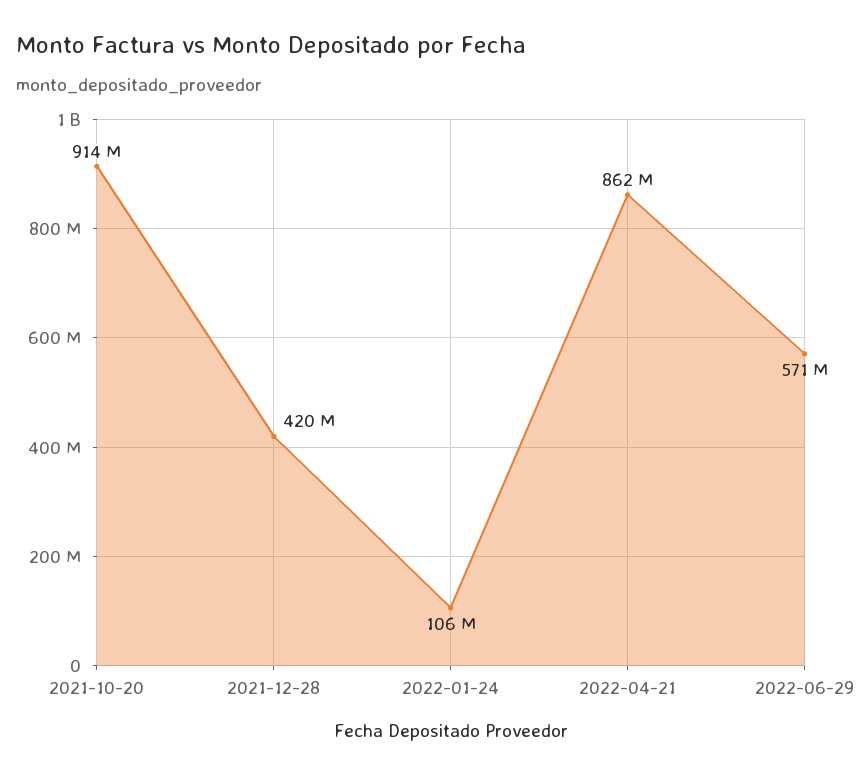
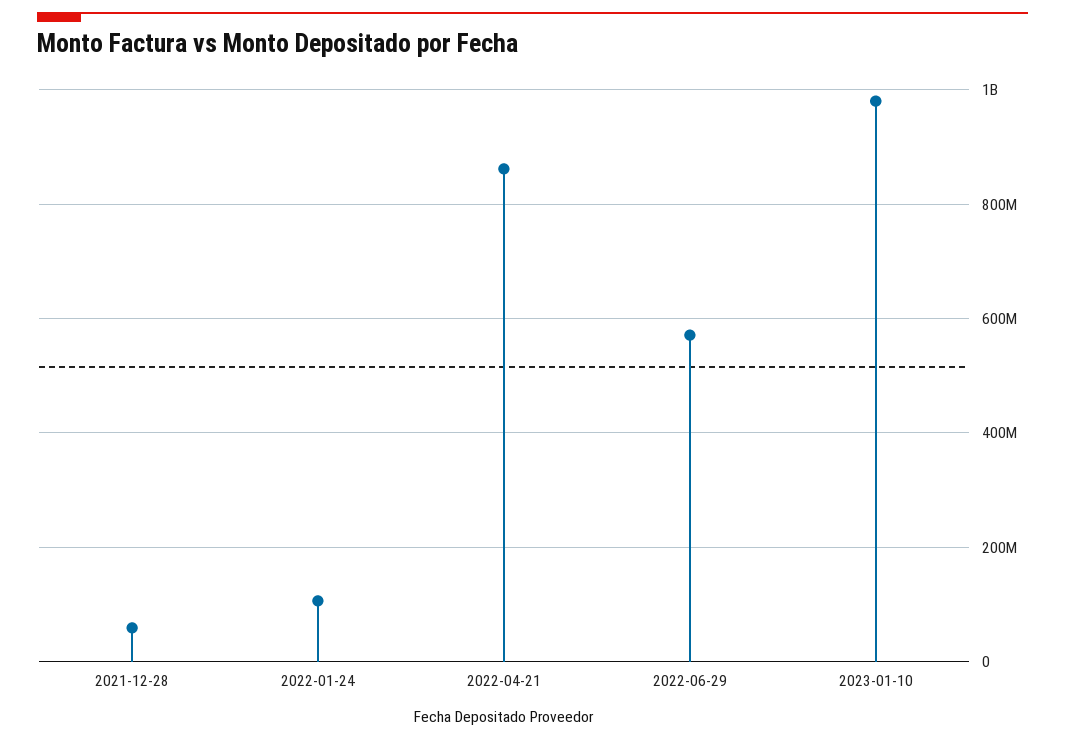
2021-10-20: 914000000 -> none
2021-12-28: 420000000 -> 60000000
2023-01-10: none -> 980000000

